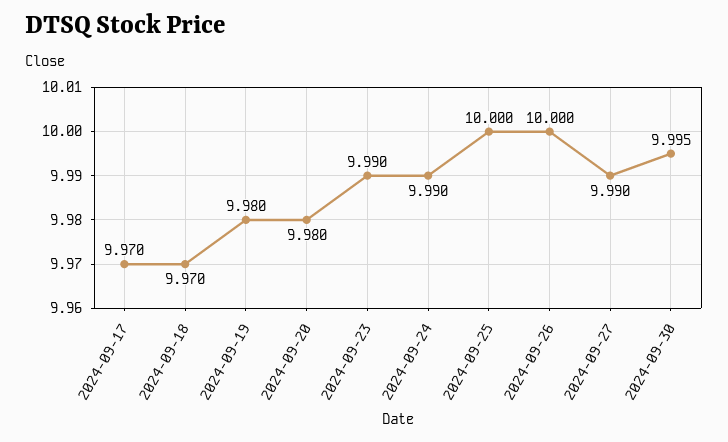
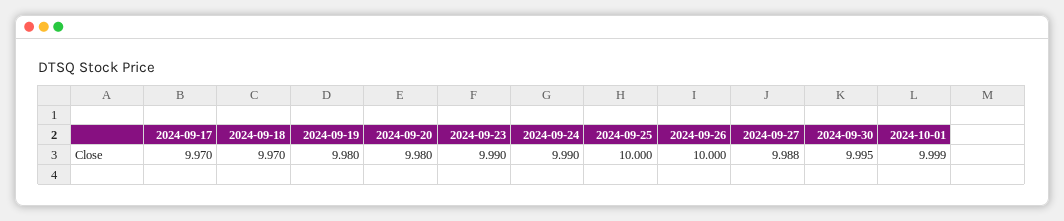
2024-09-27: 9.99 -> 9.988
2024-10-01: none -> 9.999

